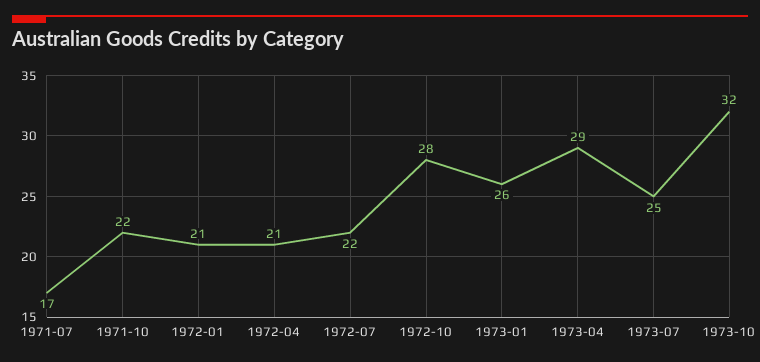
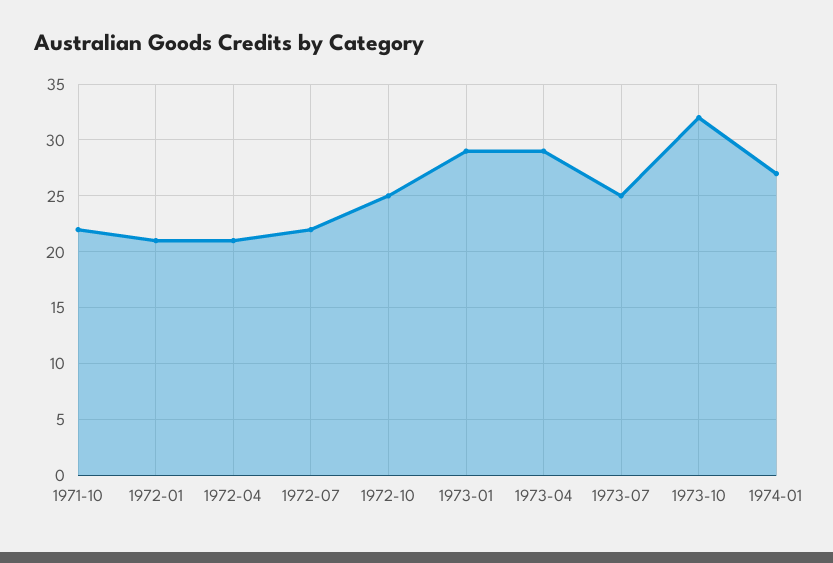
1971-07: 17 -> none
1972-10: 28 -> 25
1973-01: 26 -> 29
1974-01: none -> 27

